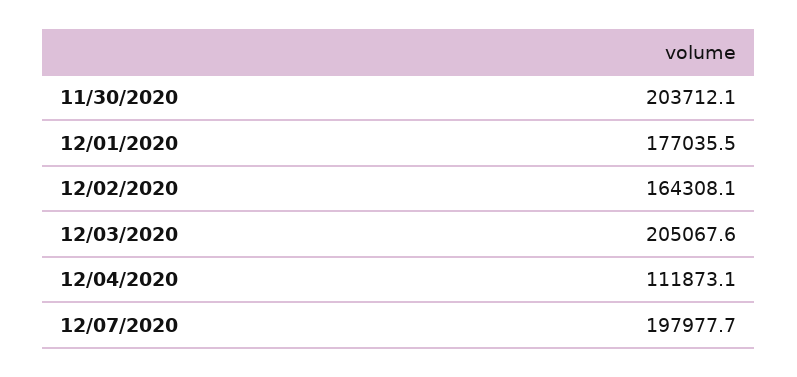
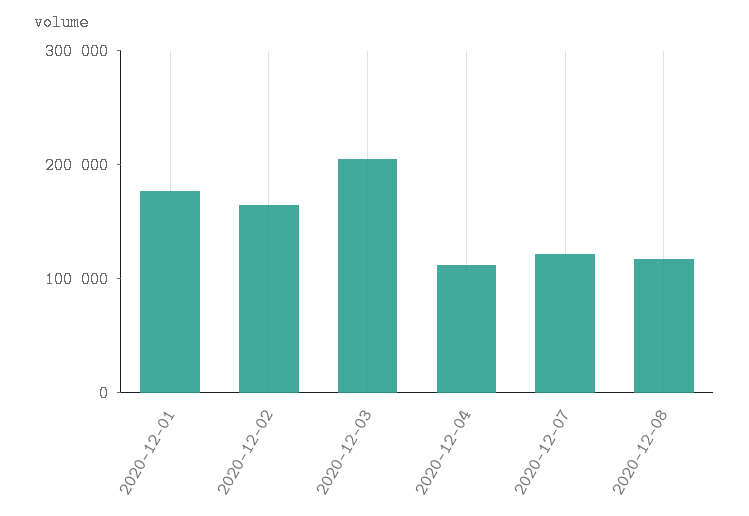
11/30/2020: 203712.1 -> none
12/07/2020: 197977.7 -> 120000
2020-12-08: none -> 120000

